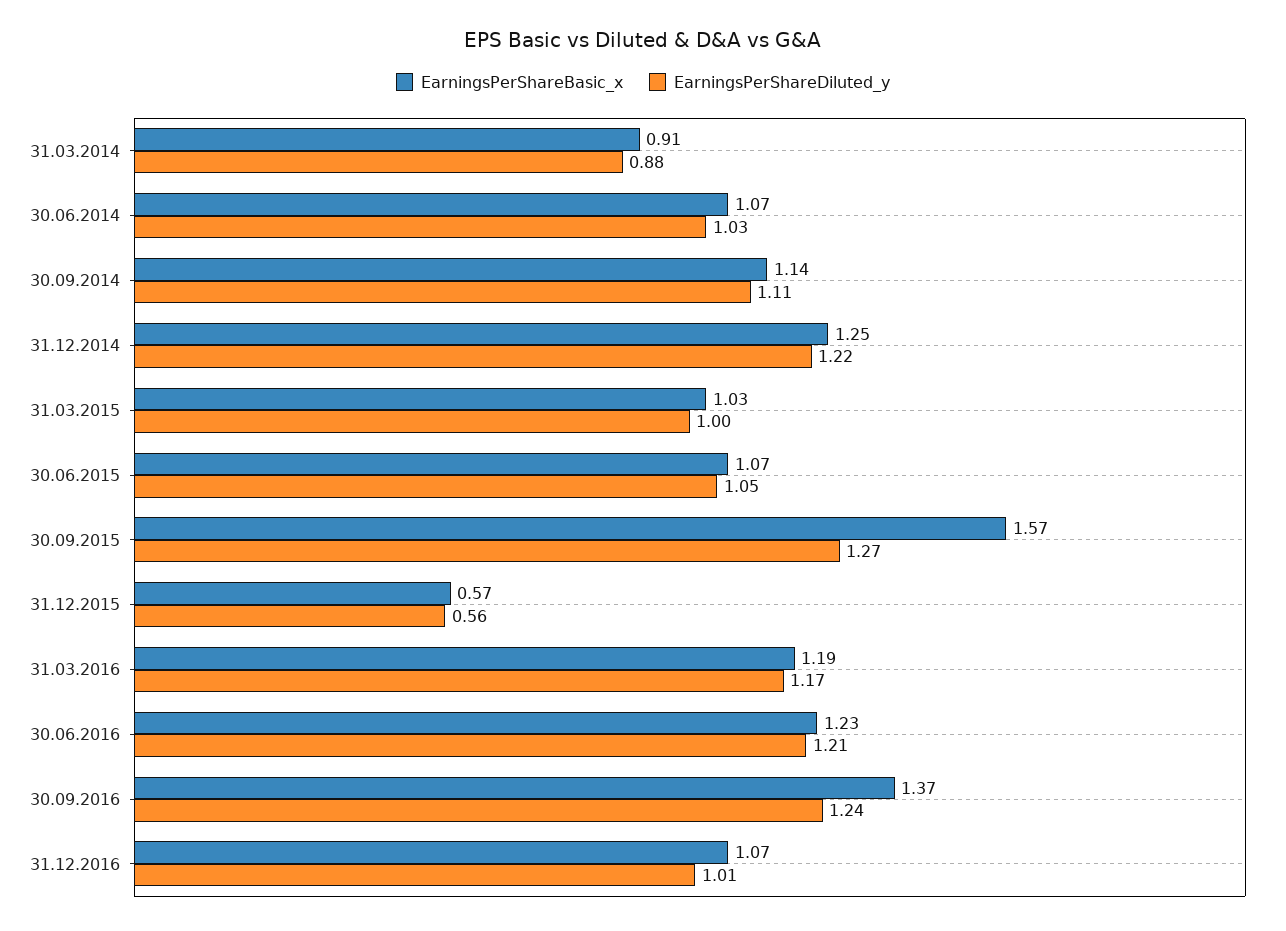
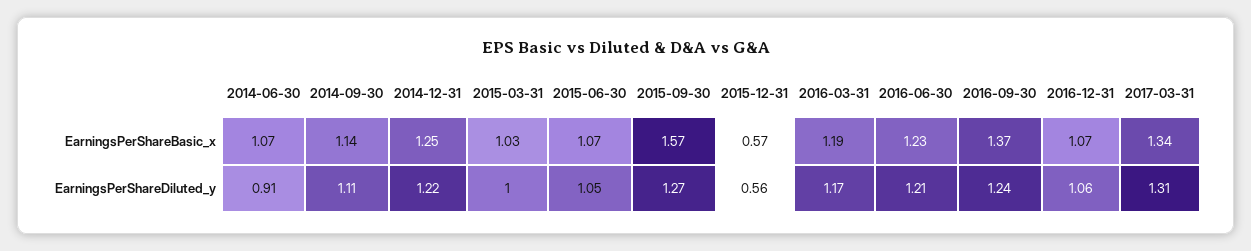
EarningsPerShareBasic_x, 31.03.2014: 0.91 -> none
EarningsPerShareDiluted_y, 31.03.2014: 0.88 -> none
EarningsPerShareDiluted_y, 30.06.2014: 1.03 -> 0.91
EarningsPerShareDiluted_y, 31.12.2016: 1.01 -> 1.06
EarningsPerShareBasic_x, 2017-03-31: none -> 1.34
EarningsPerShareDiluted_y, 2017-03-31: none -> 1.31

